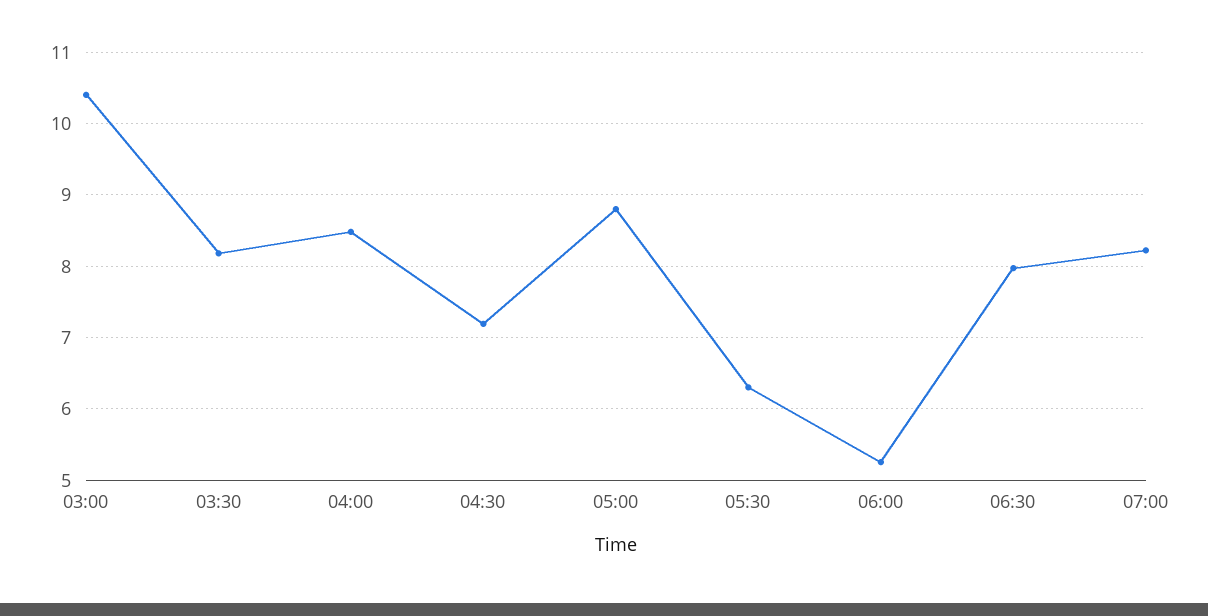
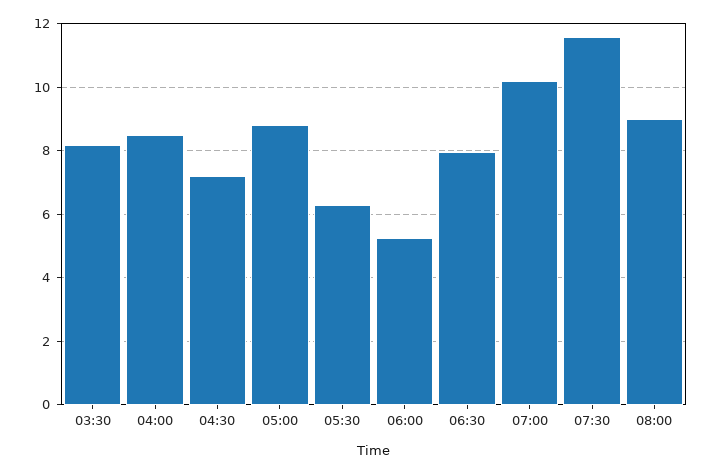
03:00: 10.4 -> none
07:00: 8.2 -> 10.2
07:30: none -> 11.6
08:00: none -> 9

